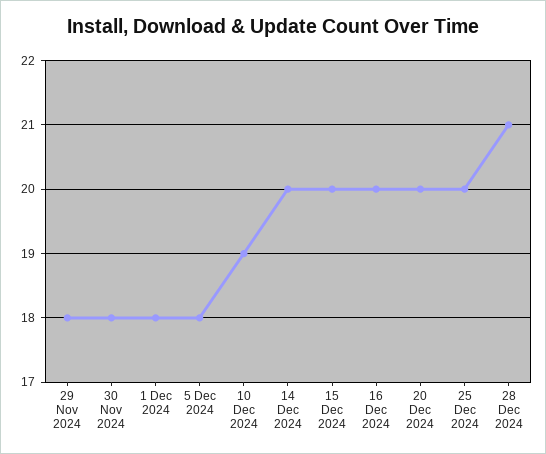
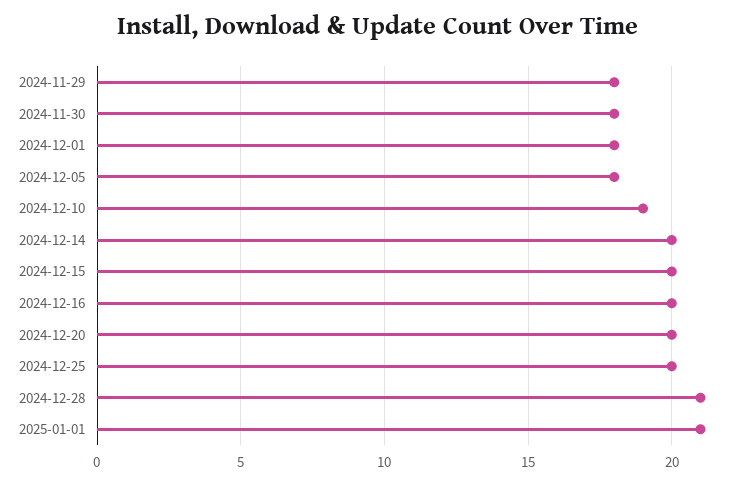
2025-01-01: none -> 21

